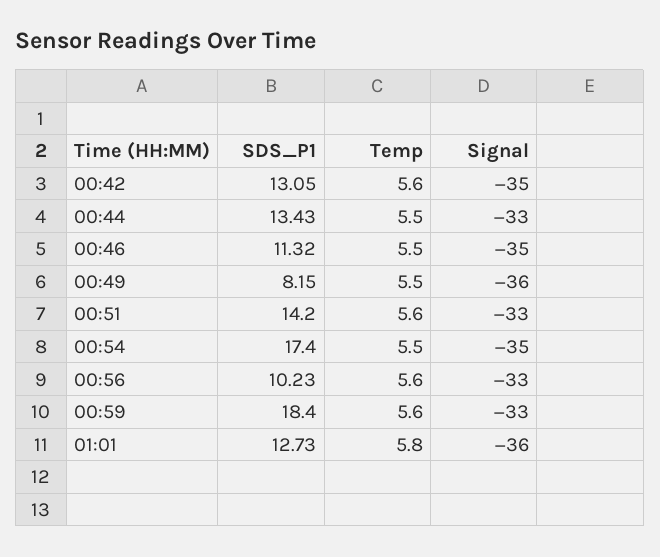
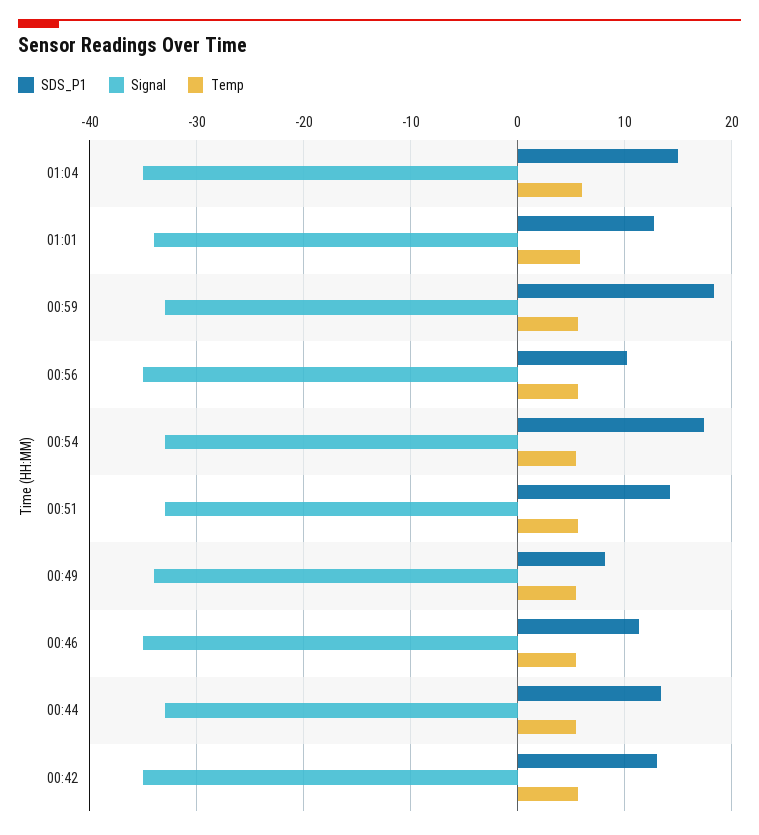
Signal, 00:49: -36 -> -34
Signal, 00:54: -35 -> -33
Signal, 00:56: -33 -> -35
Signal, 01:01: -36 -> -34
SDS_P1, 01:04: none -> 15
Signal, 01:04: none -> -35
Temp, 01:04: none -> 6

